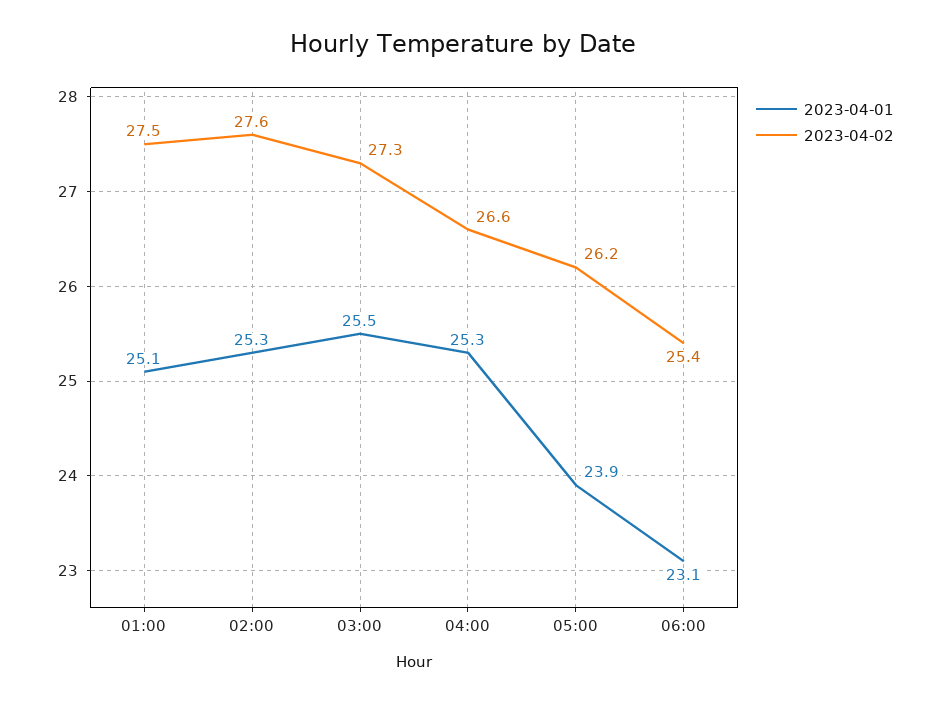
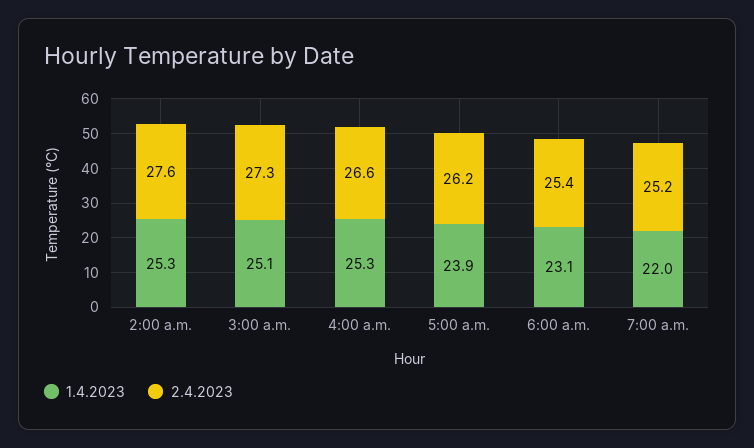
2023-04-01, 01:00: 25.1 -> none
2023-04-02, 01:00: 27.5 -> none
2023-04-01, 03:00: 25.5 -> 25.1
2023-04-01, 7:00 a.m.: none -> 22
2023-04-02, 7:00 a.m.: none -> 25.2

